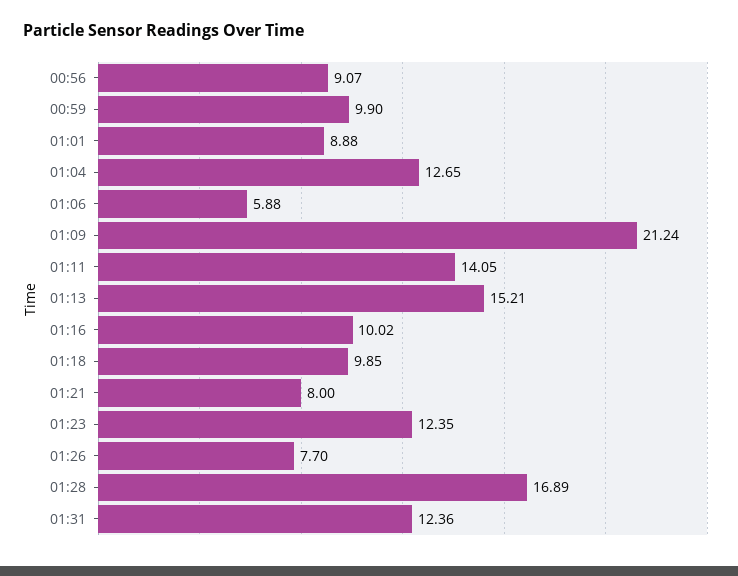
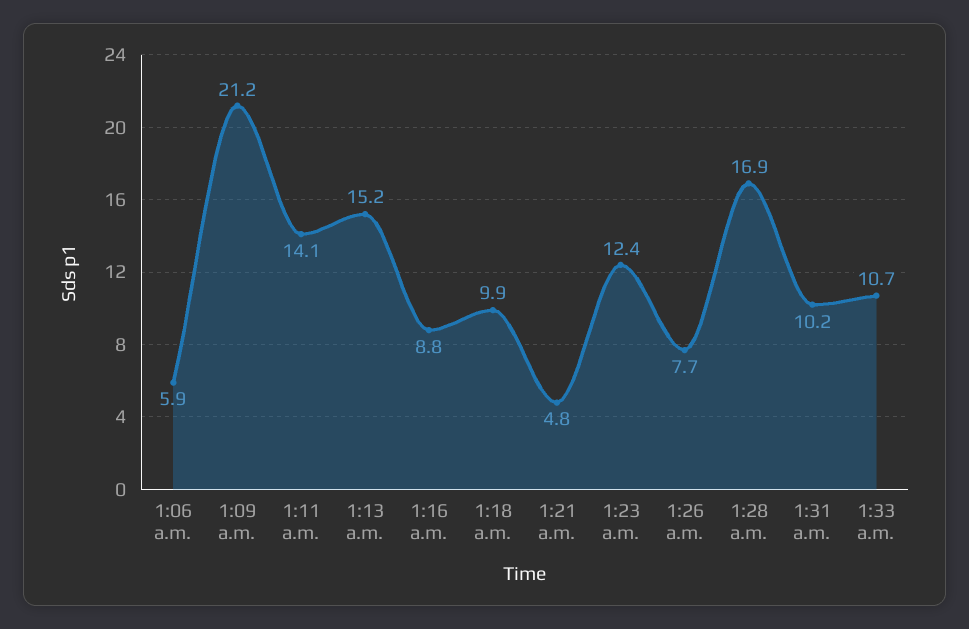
00:56: 9.07 -> none
00:59: 9.9 -> none
01:01: 8.88 -> none
01:04: 12.65 -> none
01:16: 10.02 -> 8.8
01:21: 8 -> 4.8
01:31: 12.36 -> 10.2
1:33 a.m.: none -> 10.7

